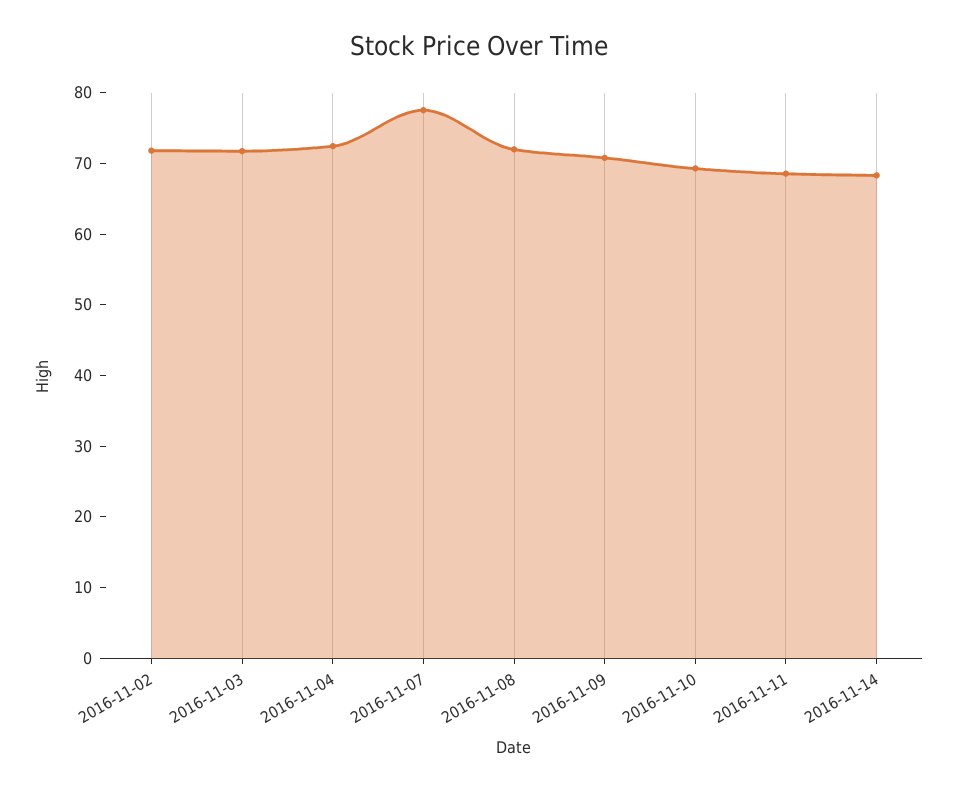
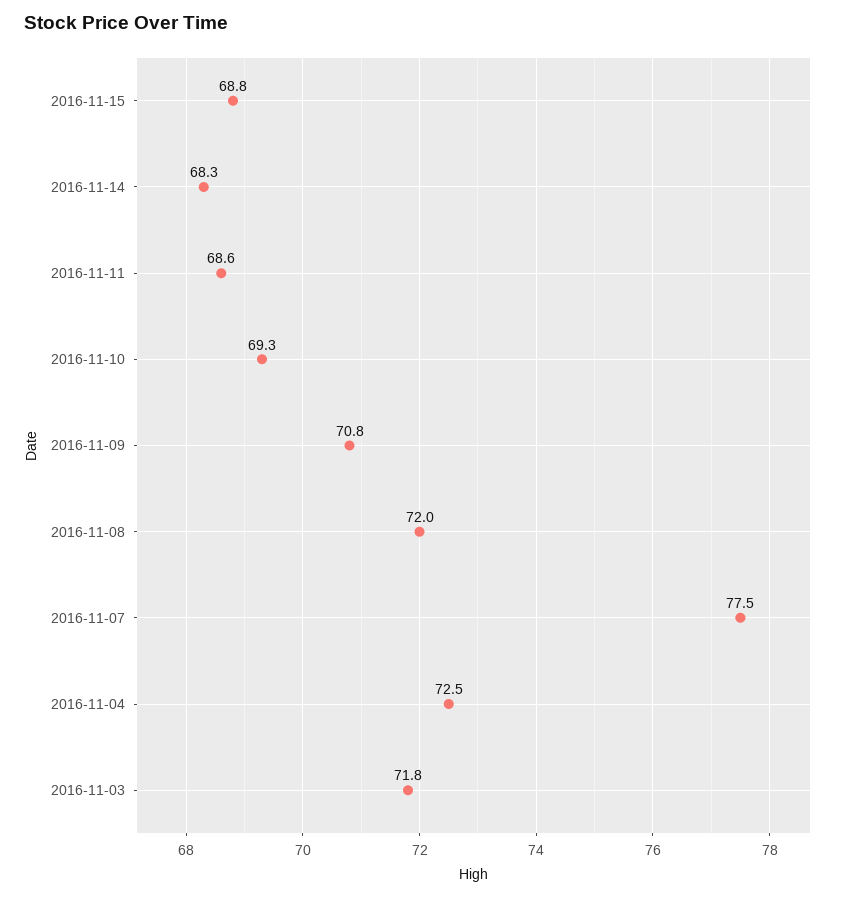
2016-11-02: 72 -> none
2016-11-15: none -> 68.8

